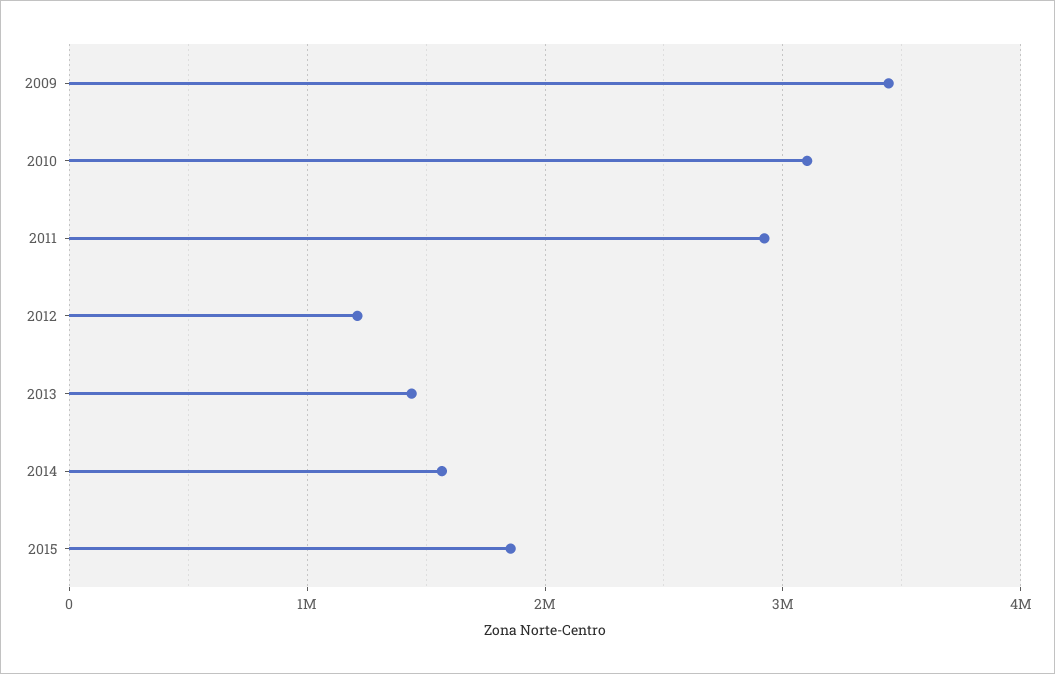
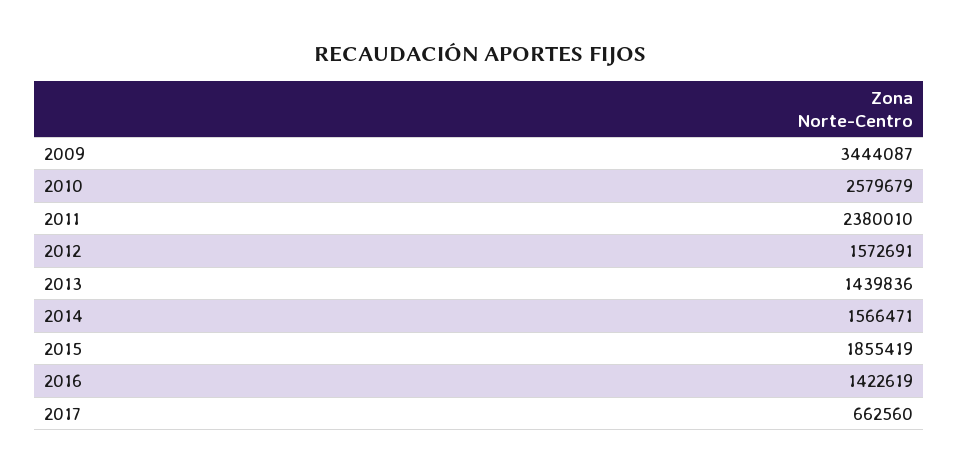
2010: 3100000 -> 2579679
2011: 2900000 -> 2380010
2012: 1200000 -> 1572691
2016: none -> 1422619
2017: none -> 662560

